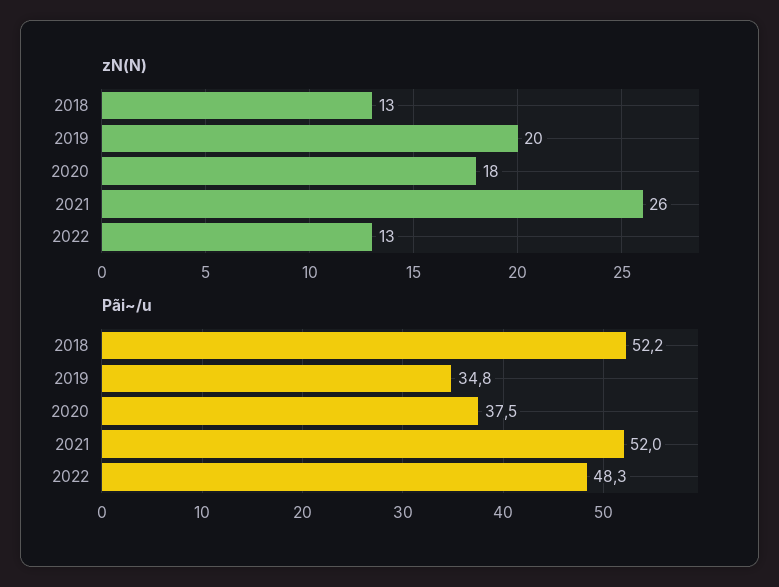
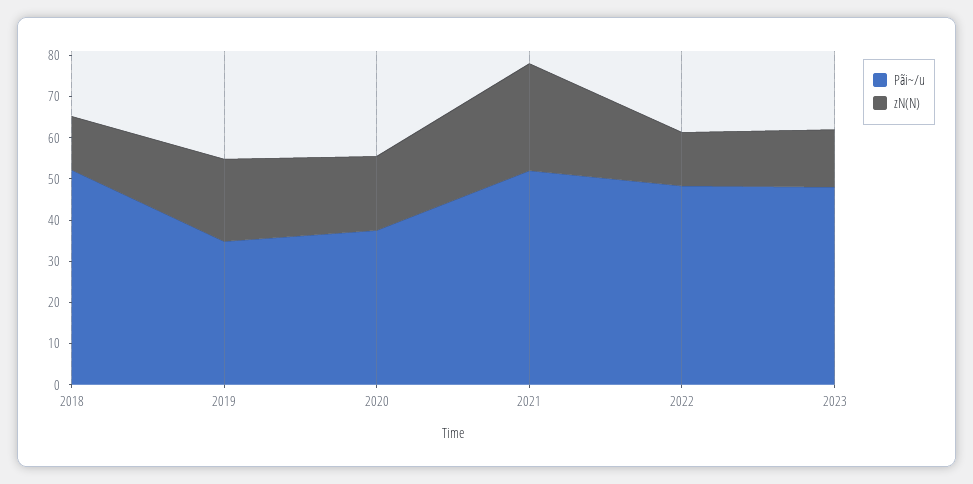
Pãi~/u, 2023: none -> 48
zN(N), 2023: none -> 14

